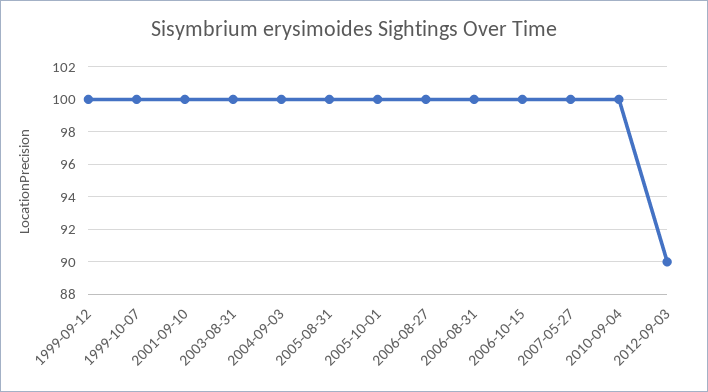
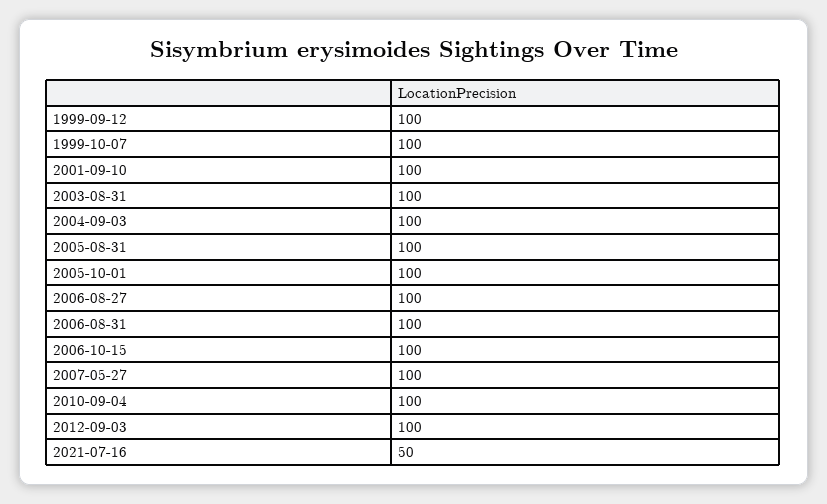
2012-09-03: 90 -> 100
2021-07-16: none -> 50

